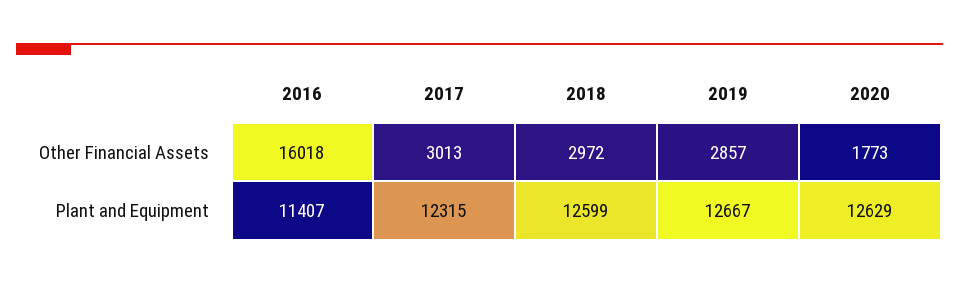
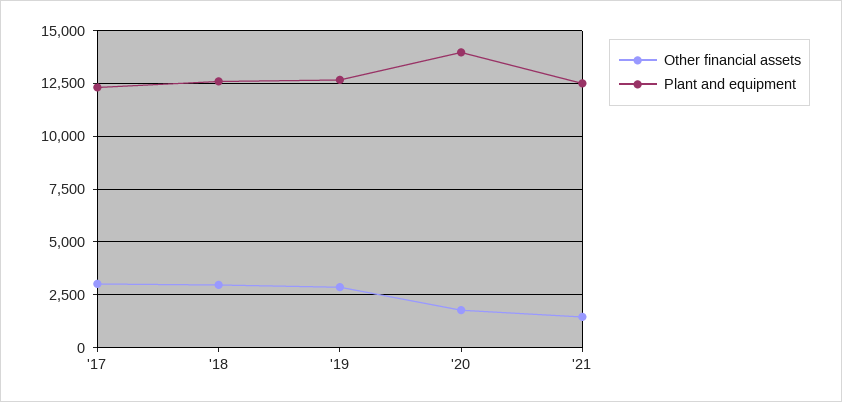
Other Financial Assets, 2016: 16018 -> none
Plant and Equipment, 2016: 11407 -> none
Plant and Equipment, 2020: 12629 -> 14000
Other Financial Assets, '21: none -> 1500
Plant and Equipment, '21: none -> 12500

